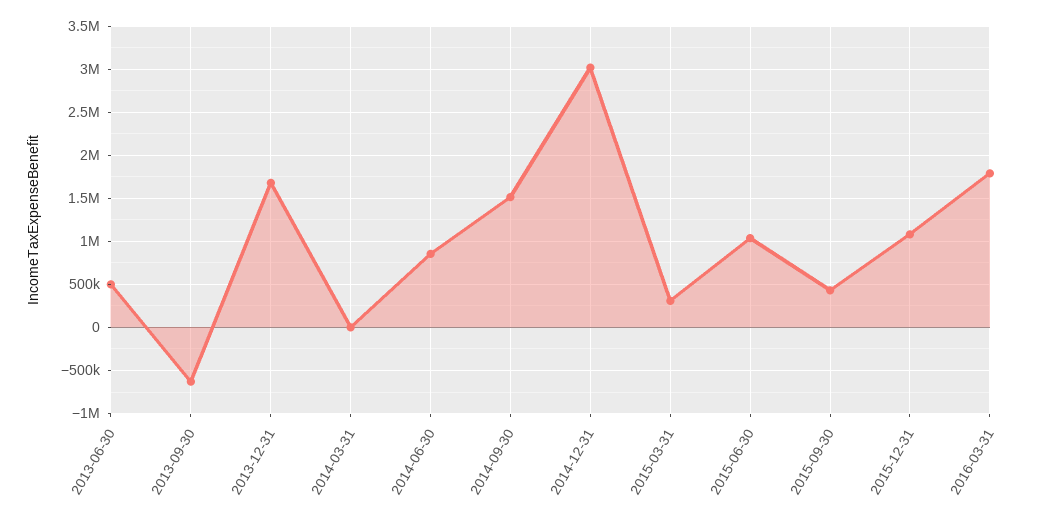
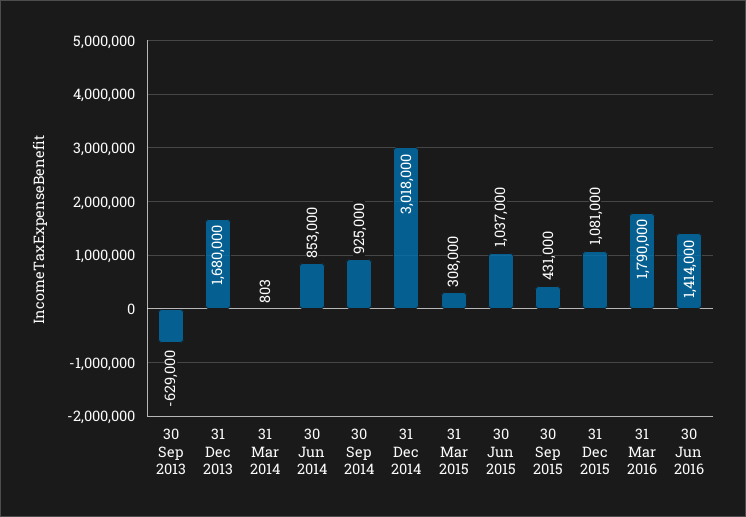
2013-06-30: 500000 -> none
2014-09-30: 1500000 -> 925000
30 Jun 2016: none -> 1414000

